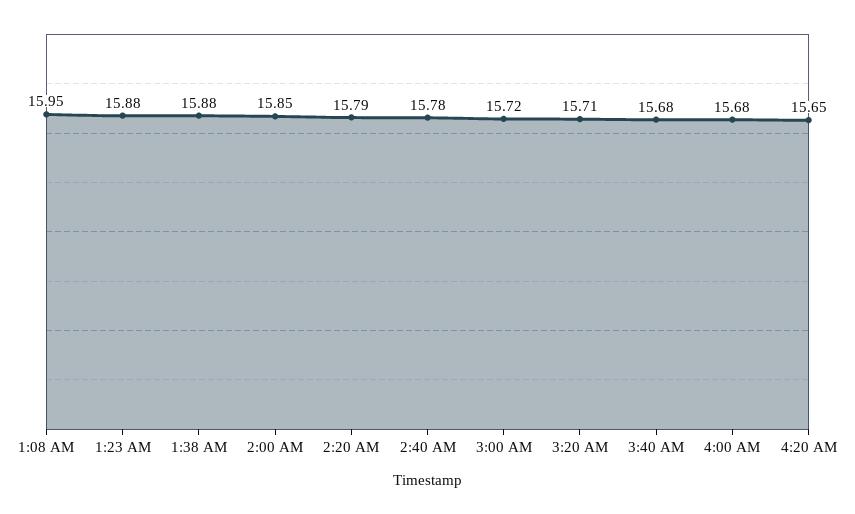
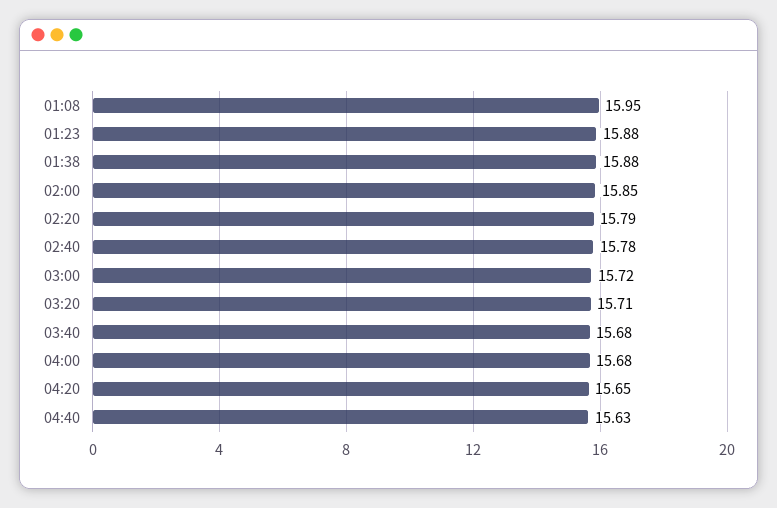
04:40: none -> 15.63

